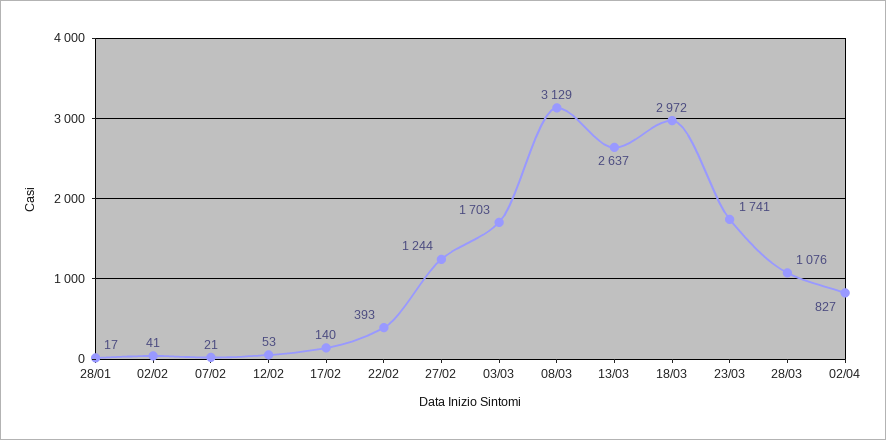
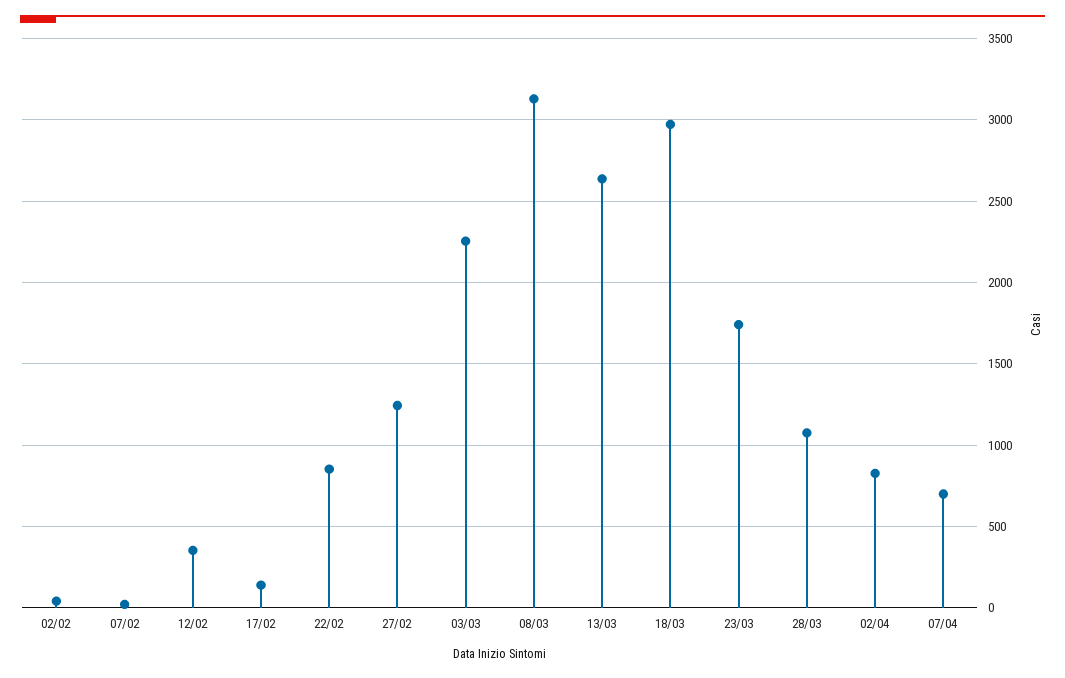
28/01: 17 -> none
12/02: 53 -> 350
22/02: 393 -> 850
03/03: 1703 -> 2250
07/04: none -> 700

